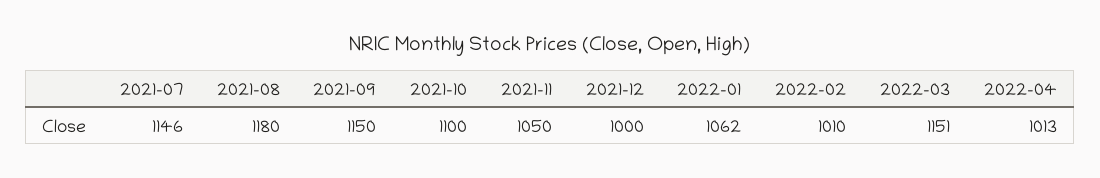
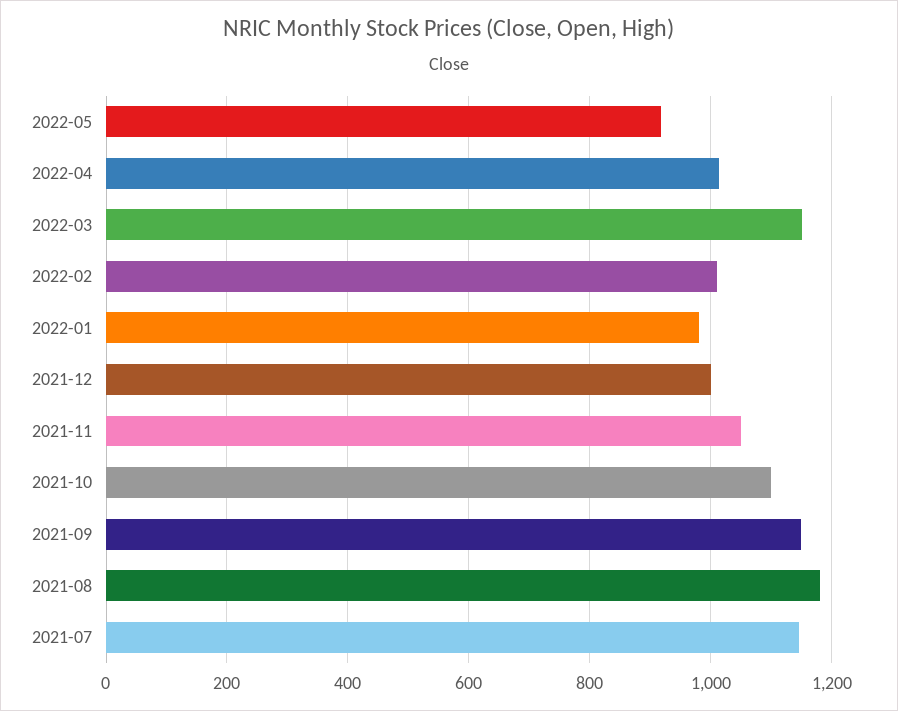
2022-01: 1062 -> 980
2022-05: none -> 920

